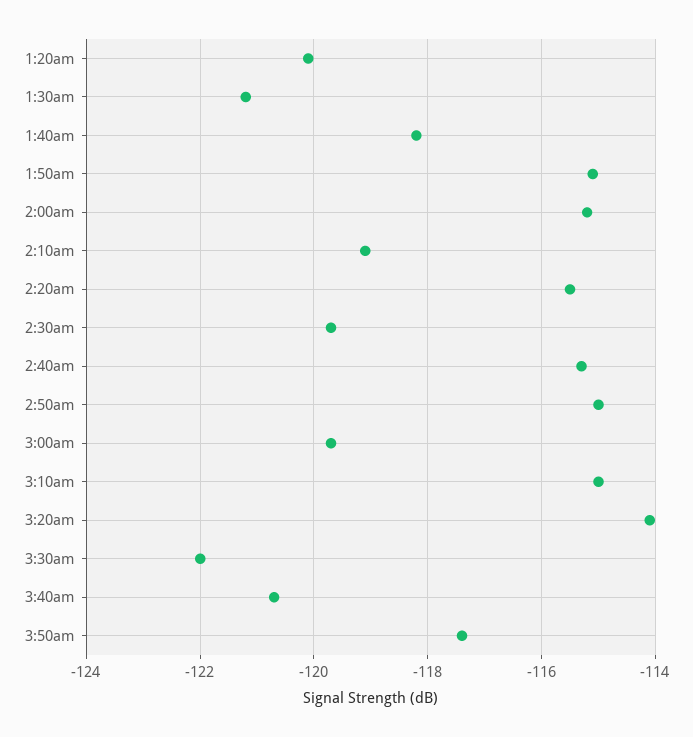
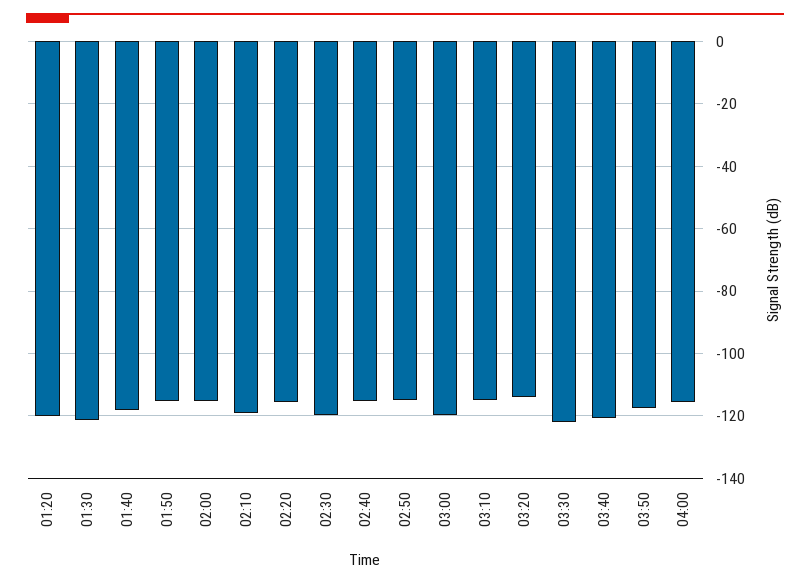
04:00: none -> -116

